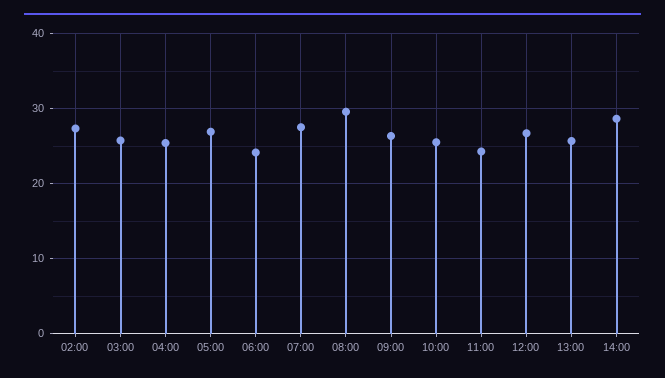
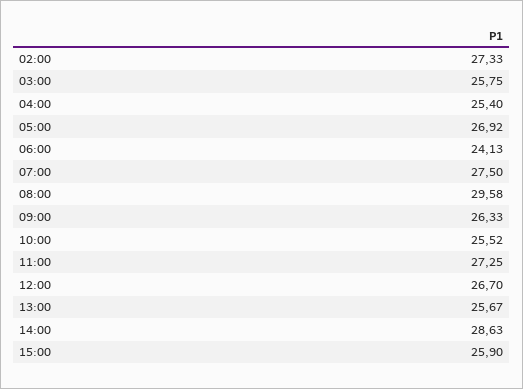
11:00: 24 -> 27.25
15:00: none -> 25.9

